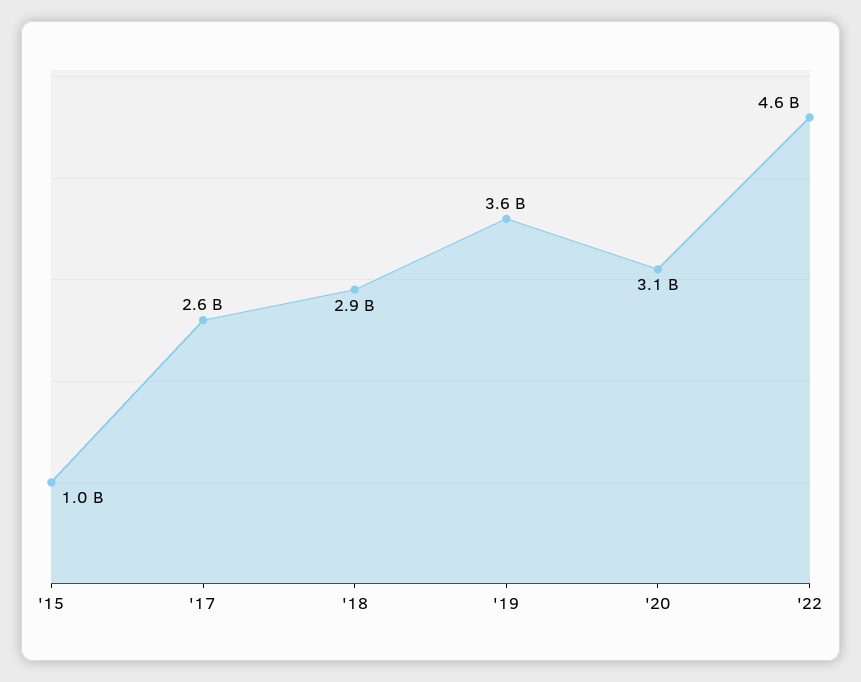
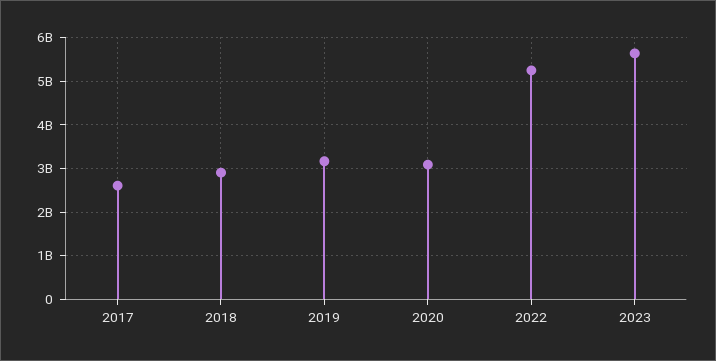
'15: 1000000000 -> none
'19: 3600000000 -> 3200000000
'22: 4600000000 -> 5200000000
2023: none -> 5600000000

